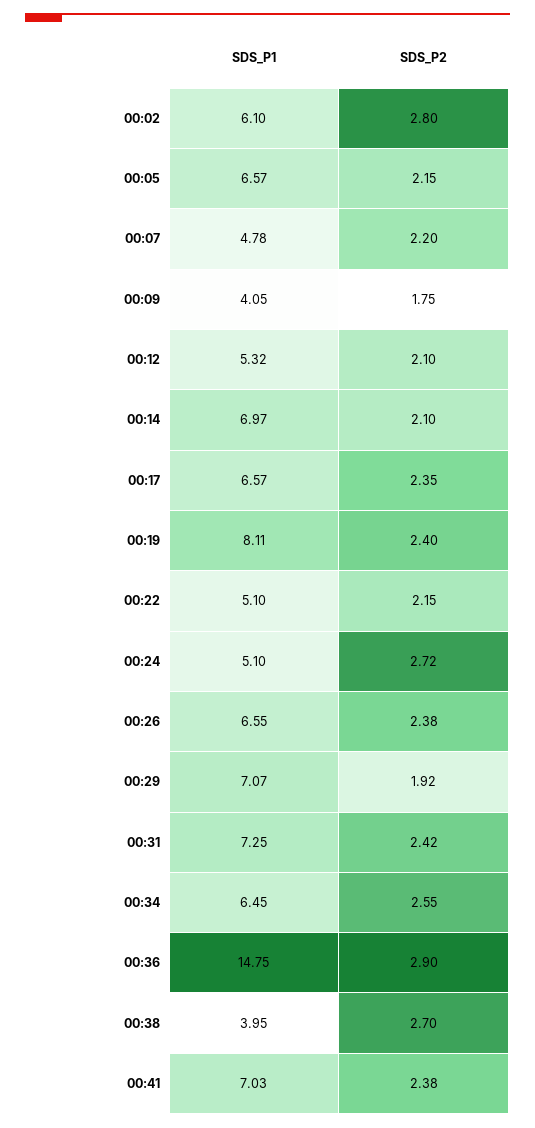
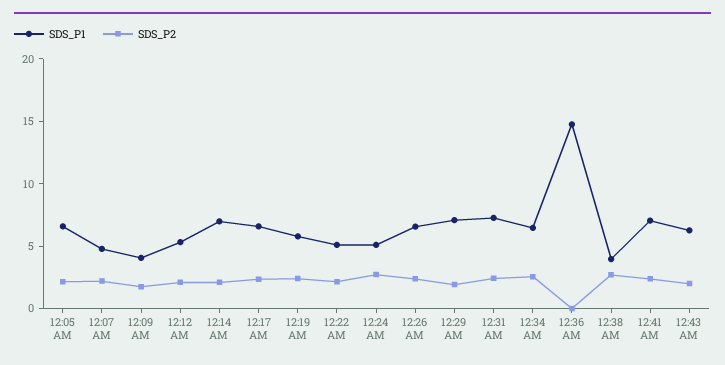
SDS_P1, 00:02: 6.1 -> none
SDS_P2, 00:02: 2.8 -> none
SDS_P1, 00:19: 8.11 -> 6
SDS_P2, 00:36: 2.9 -> 0
SDS_P1, 12:43 AM: none -> 6
SDS_P2, 12:43 AM: none -> 2

